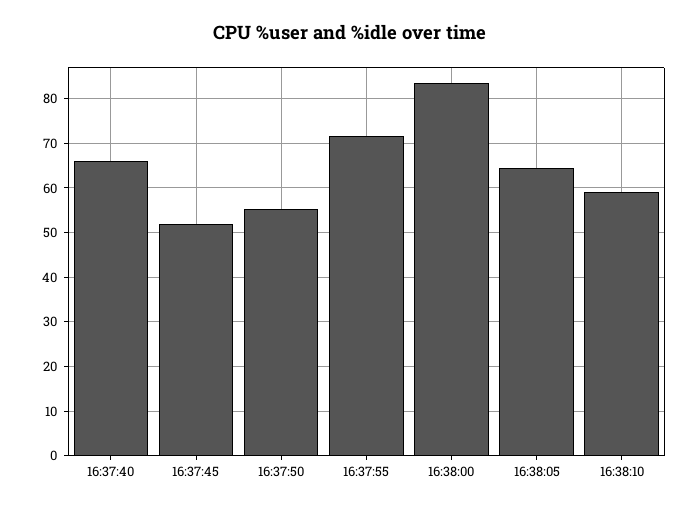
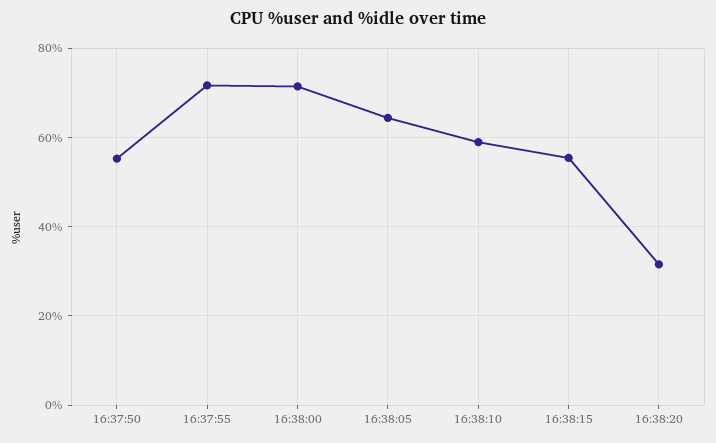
16:37:40: 66 -> none
16:37:45: 52 -> none
16:38:00: 84 -> 72
16:38:15: none -> 56
16:38:20: none -> 32

